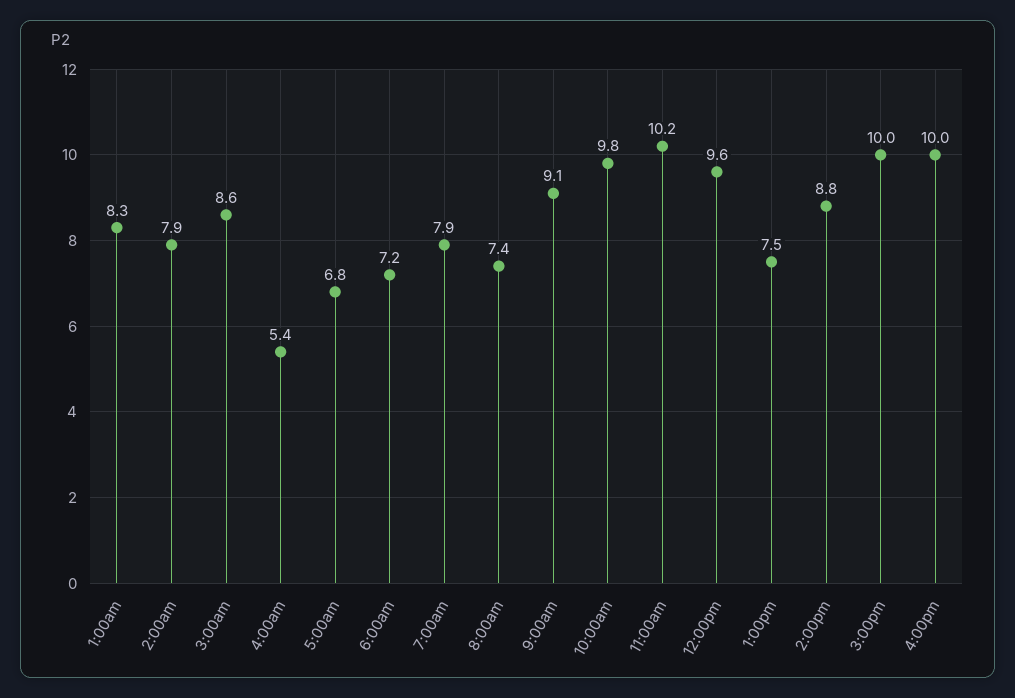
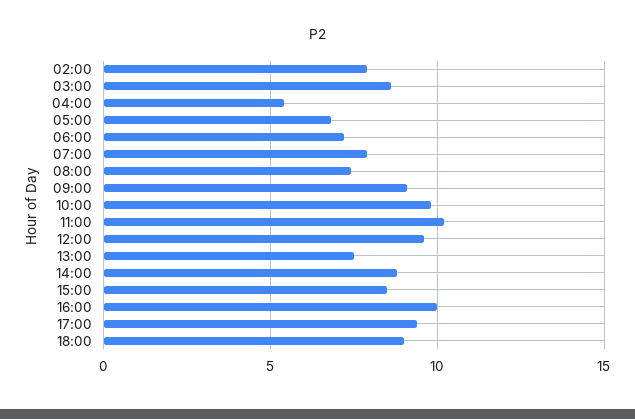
1:00am: 8.3 -> none
3:00pm: 10 -> 8.5
17:00: none -> 9.5
18:00: none -> 9

